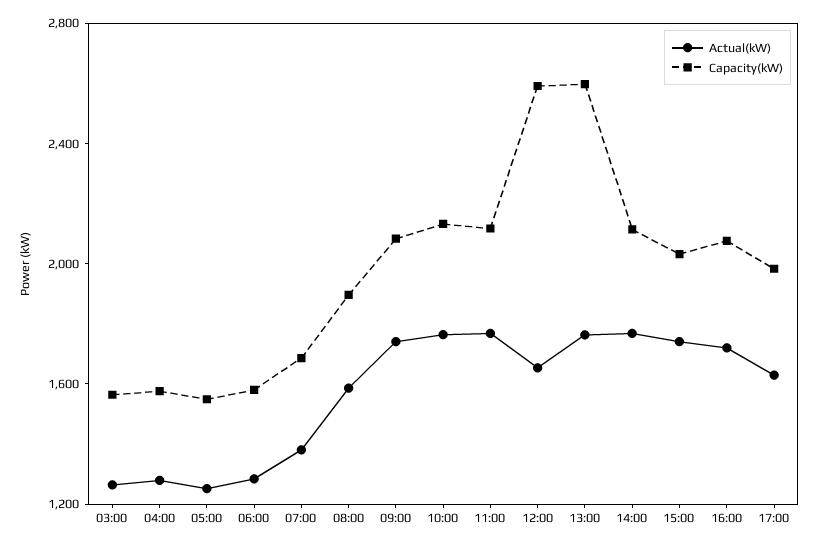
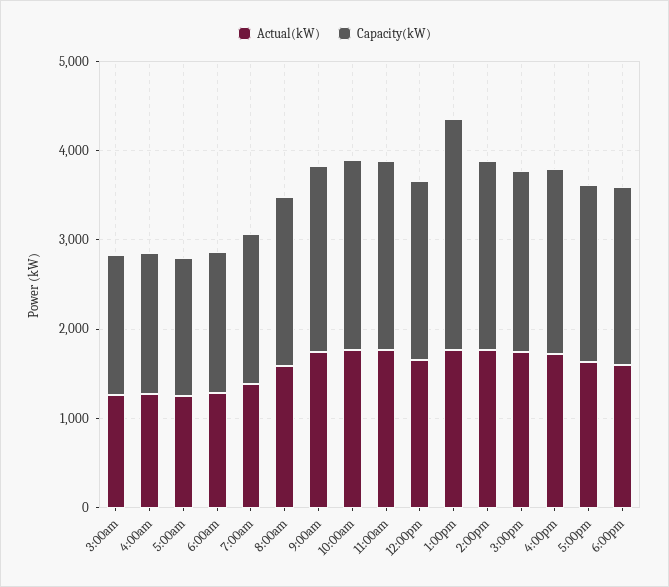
Capacity(kW), 12:00: 2600 -> 2000
Actual(kW), 6:00pm: none -> 1600
Capacity(kW), 6:00pm: none -> 2000

